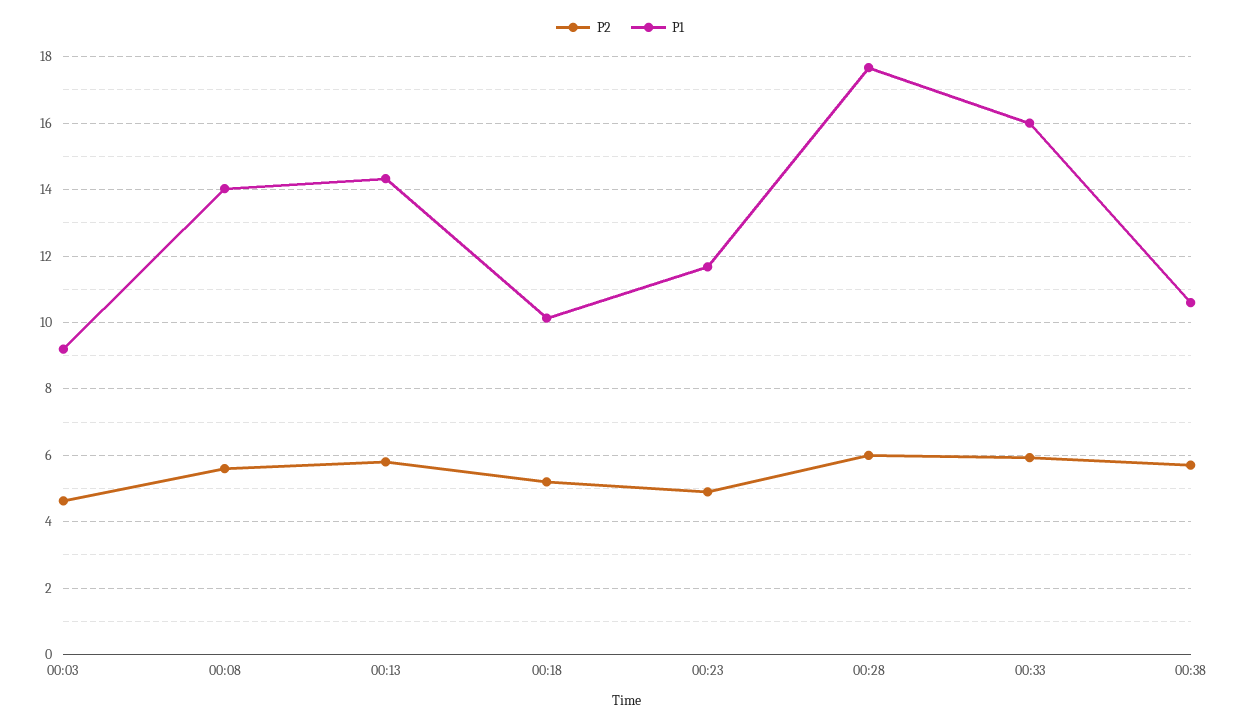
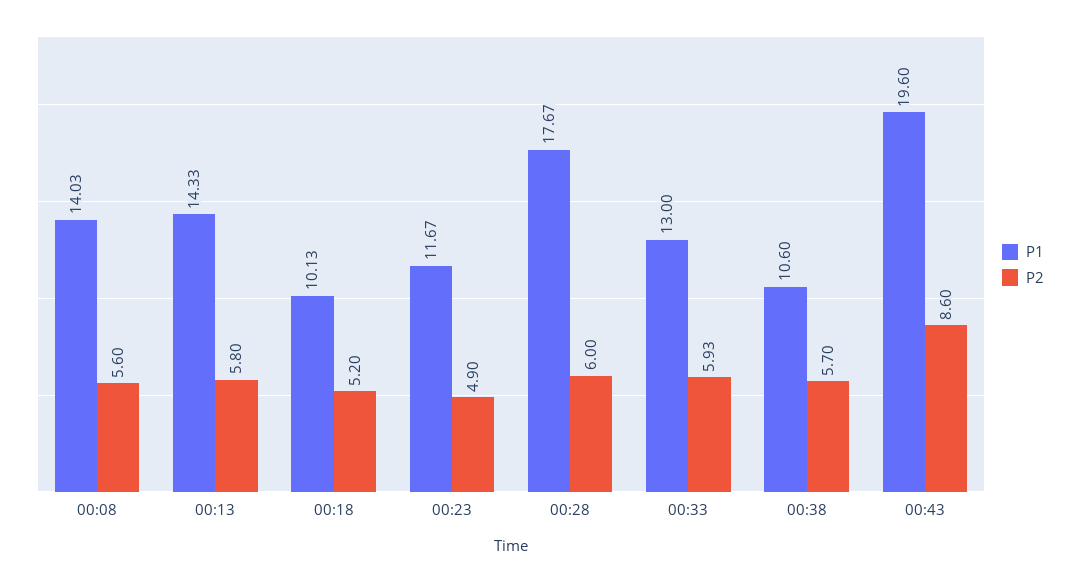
P2, 00:03: 4.6 -> none
P1, 00:03: 9.2 -> none
P1, 00:33: 16 -> 13
P1, 00:43: none -> 19.6
P2, 00:43: none -> 8.6

